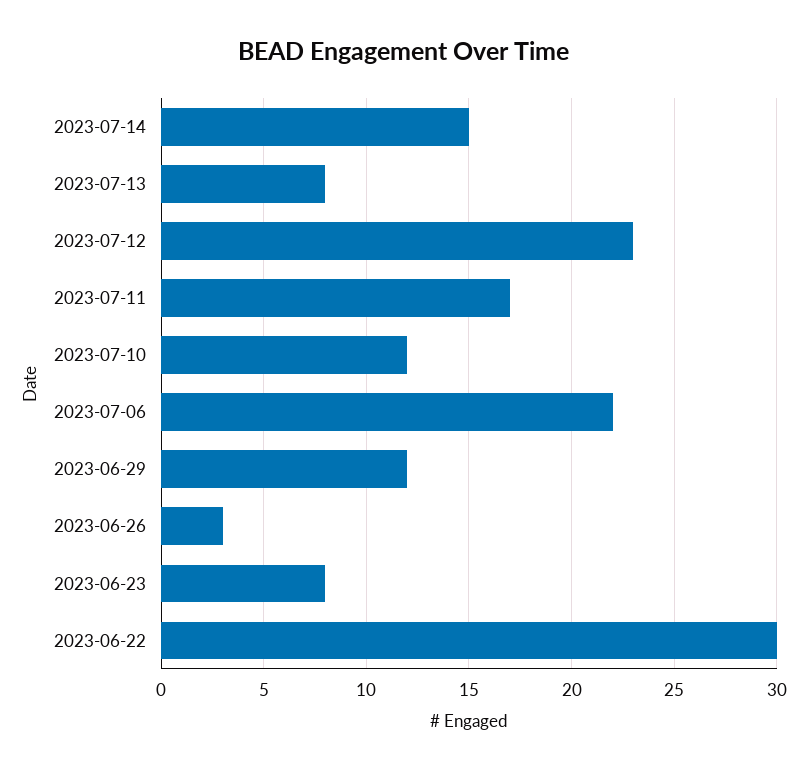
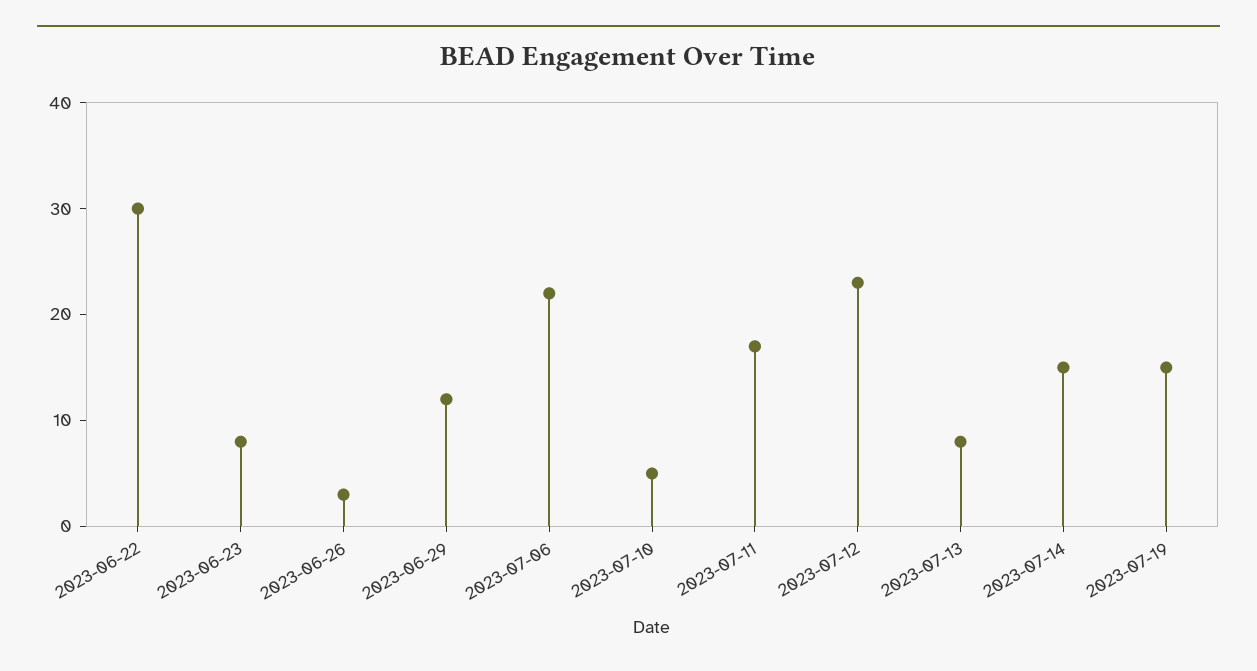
2023-07-10: 12 -> 5
2023-07-19: none -> 15

